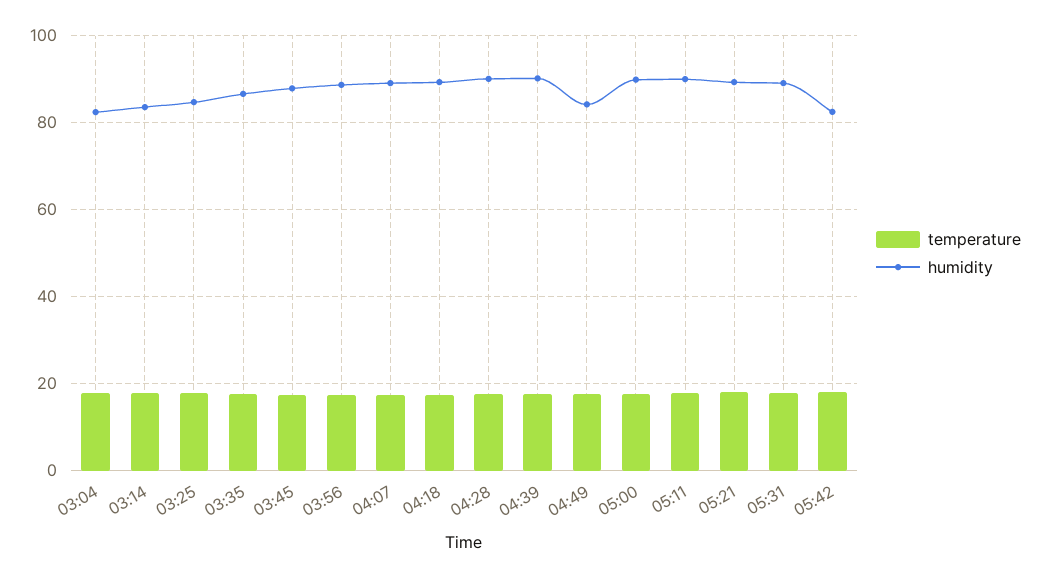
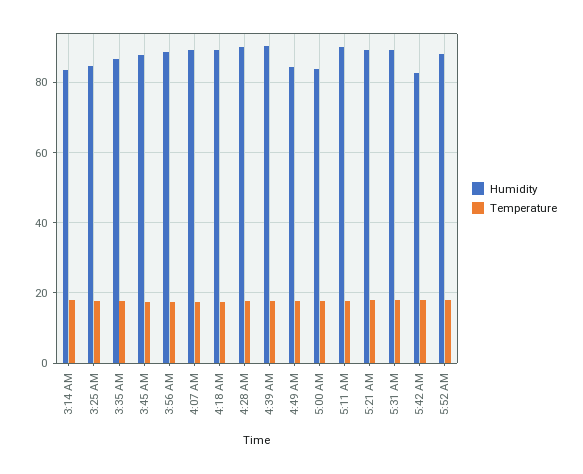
temperature, 03:04: 18 -> none
humidity, 03:04: 82 -> none
humidity, 05:00: 90 -> 84
humidity, 5:52 AM: none -> 88
temperature, 5:52 AM: none -> 18

